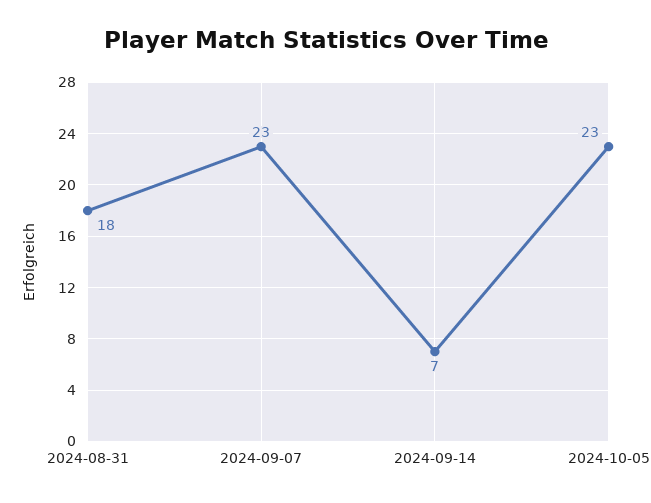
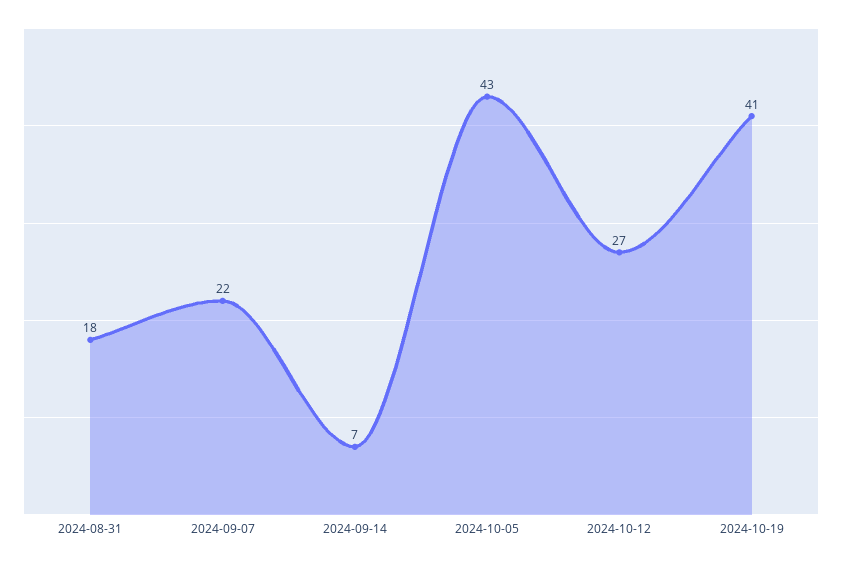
2024-09-07: 23 -> 22
2024-10-05: 23 -> 43
2024-10-12: none -> 27
2024-10-19: none -> 41

